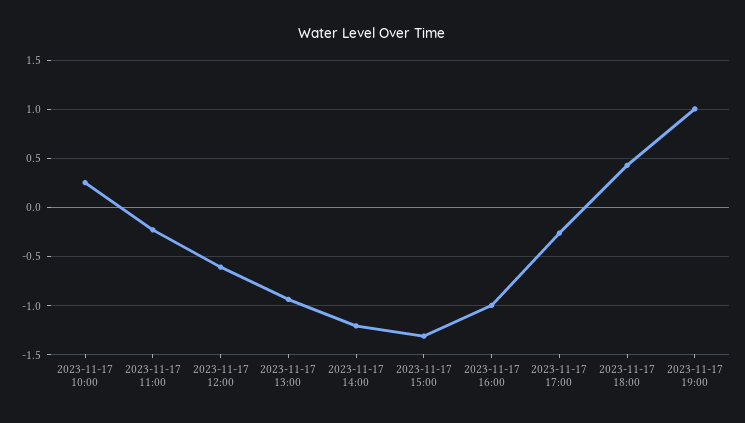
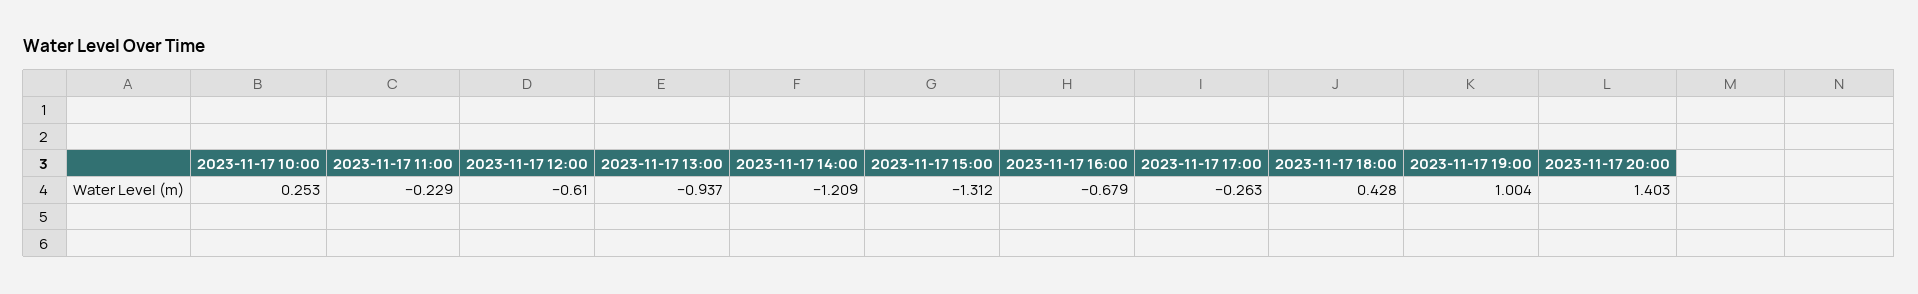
2023-11-17 16:00: -1 -> -0.679
2023-11-17 20:00: none -> 1.403

